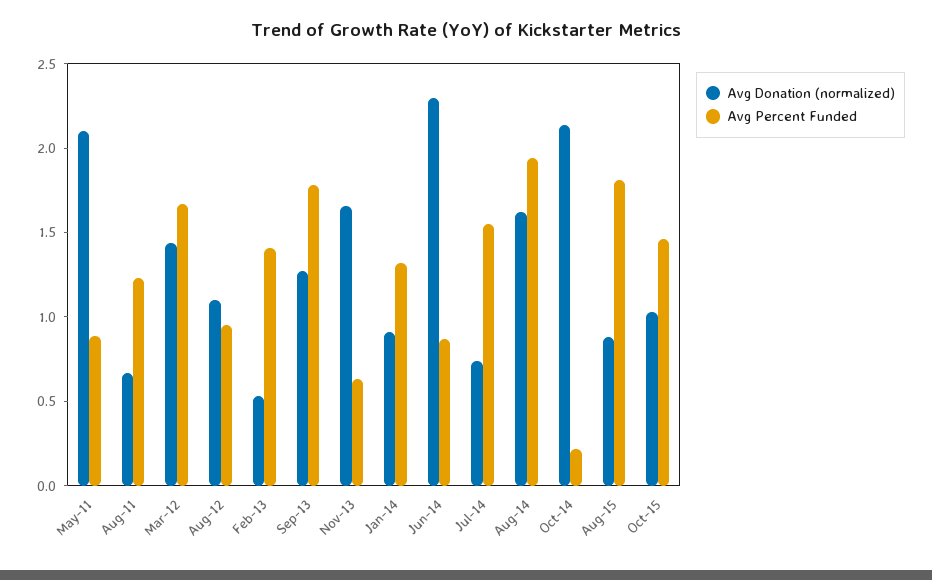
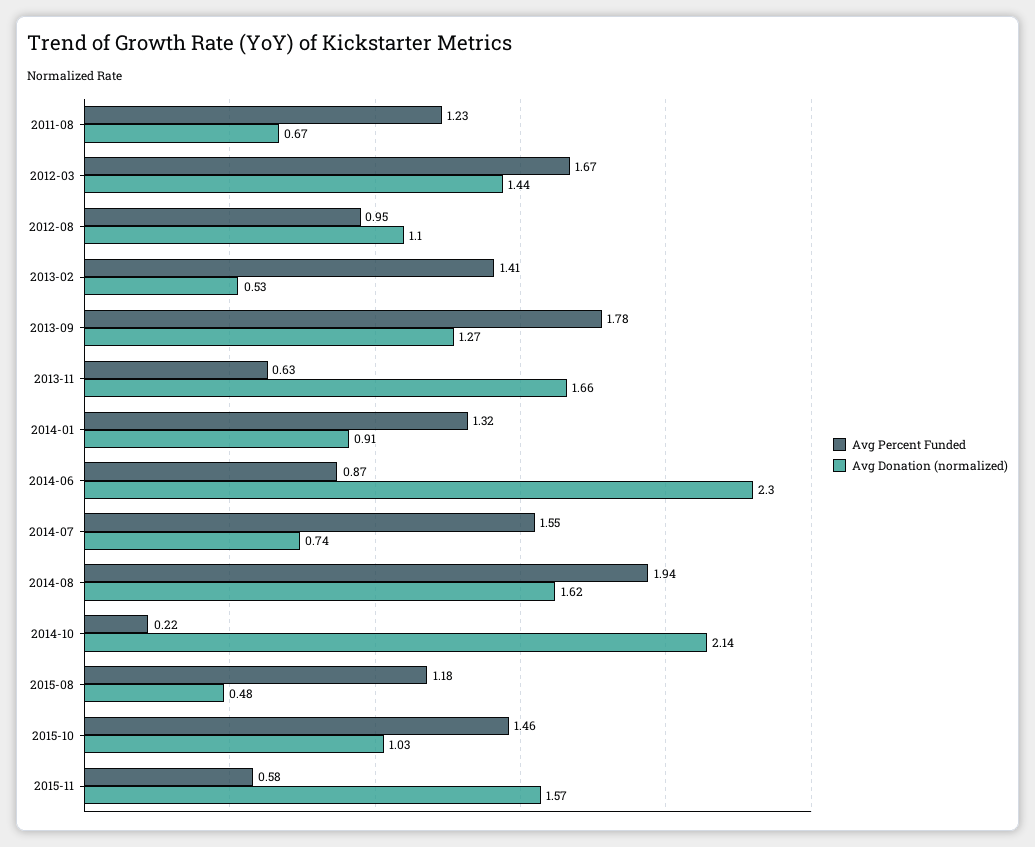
Avg Donation (normalized), May-11: 2.1 -> none
Avg Percent Funded, May-11: 0.9 -> none
Avg Donation (normalized), Aug-15: 0.9 -> 0.48
Avg Percent Funded, Aug-15: 1.8 -> 1.18
Avg Percent Funded, 2015-11: none -> 0.58
Avg Donation (normalized), 2015-11: none -> 1.57

